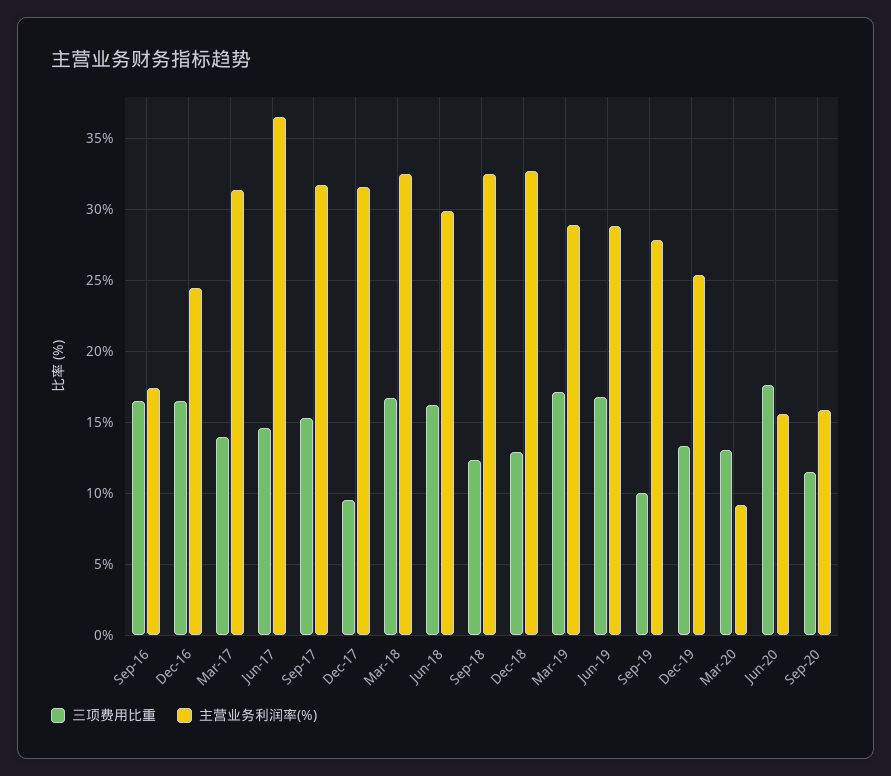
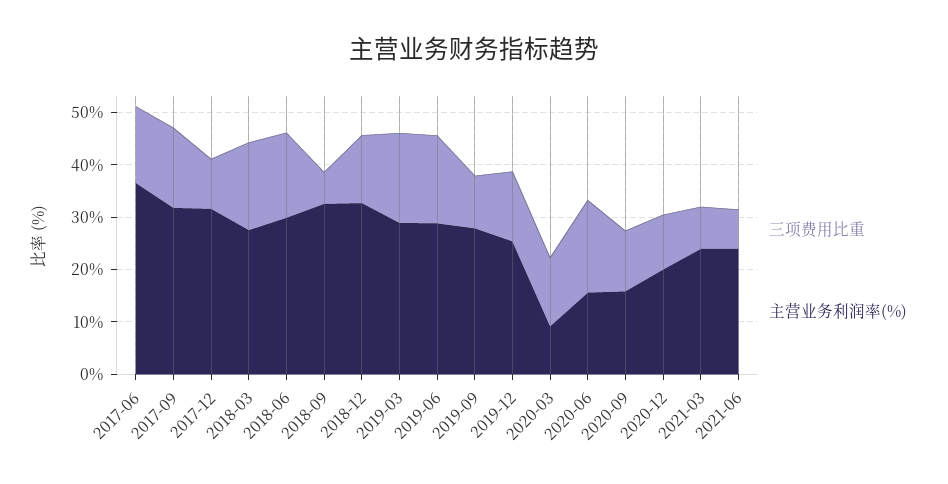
三项费用比重, Sep-16: 16.5 -> none
主营业务利润率(%), Sep-16: 17.5 -> none
三项费用比重, Dec-16: 16.5 -> none
主营业务利润率(%), Dec-16: 24.5 -> none
三项费用比重, Mar-17: 14 -> none
主营业务利润率(%), Mar-17: 31.5 -> none
主营业务利润率(%), Mar-18: 32.5 -> 28
三项费用比重, Sep-18: 12.5 -> 6
三项费用比重, 2020-12: none -> 10
主营业务利润率(%), 2020-12: none -> 20
三项费用比重, 2021-03: none -> 8
主营业务利润率(%), 2021-03: none -> 24
三项费用比重, 2021-06: none -> 8
主营业务利润率(%), 2021-06: none -> 24

